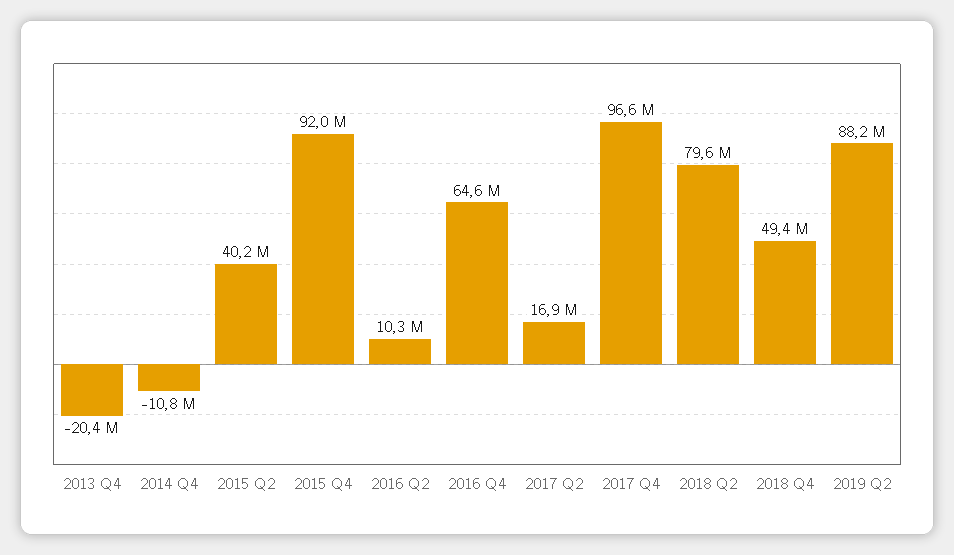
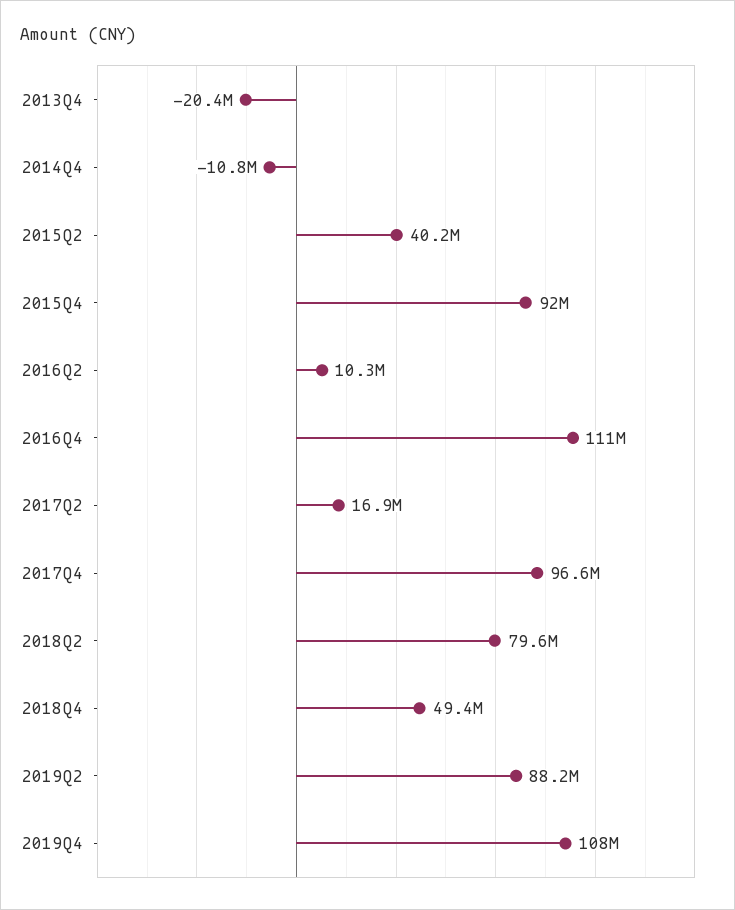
2016 Q4: 64600000 -> 111000000
2019Q4: none -> 108000000

